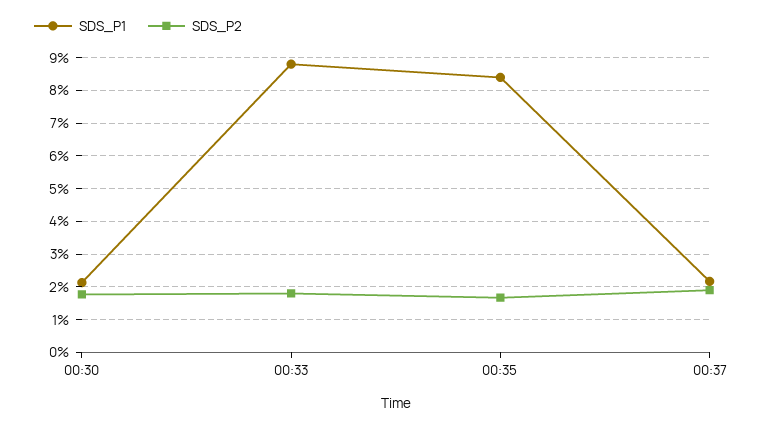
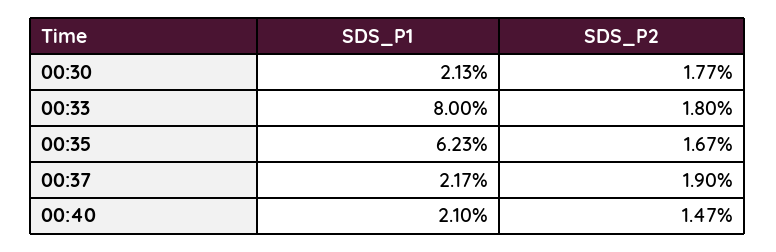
SDS_P1, 00:33: 8.8 -> 8
SDS_P1, 00:35: 8.4 -> 6.23
SDS_P1, 00:40: none -> 2.1
SDS_P2, 00:40: none -> 1.47

